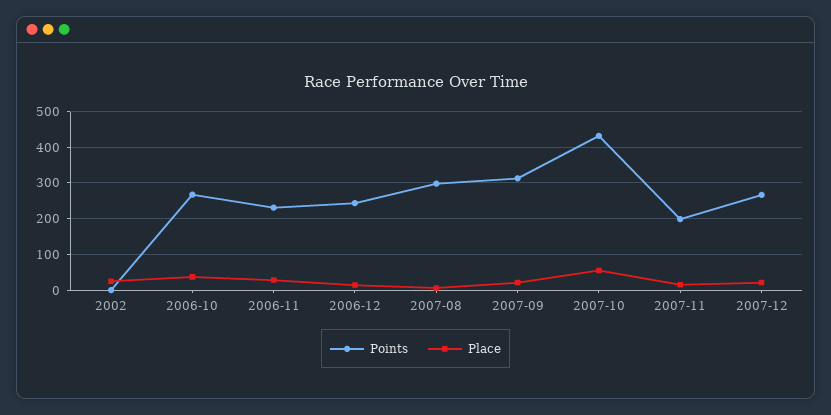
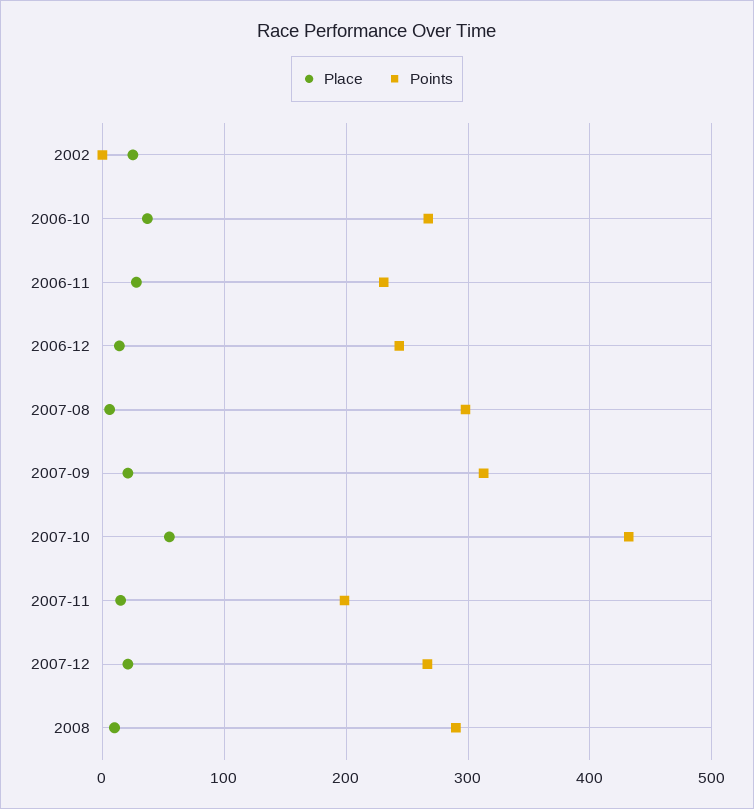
Place, 2008: none -> 10
Points, 2008: none -> 290

